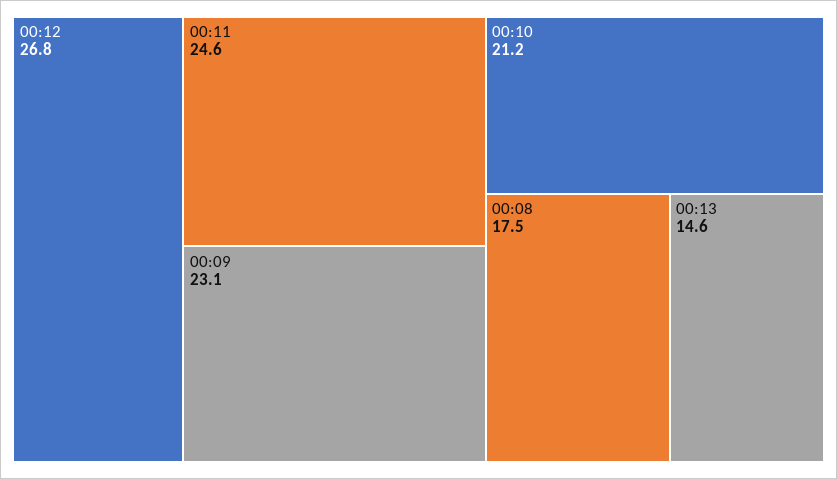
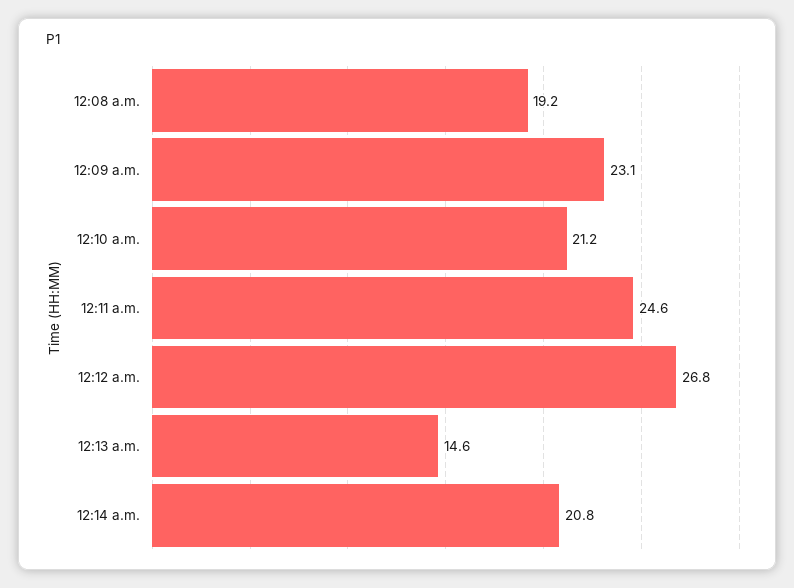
00:08: 17.5 -> 19.2
12:14 a.m.: none -> 20.8

